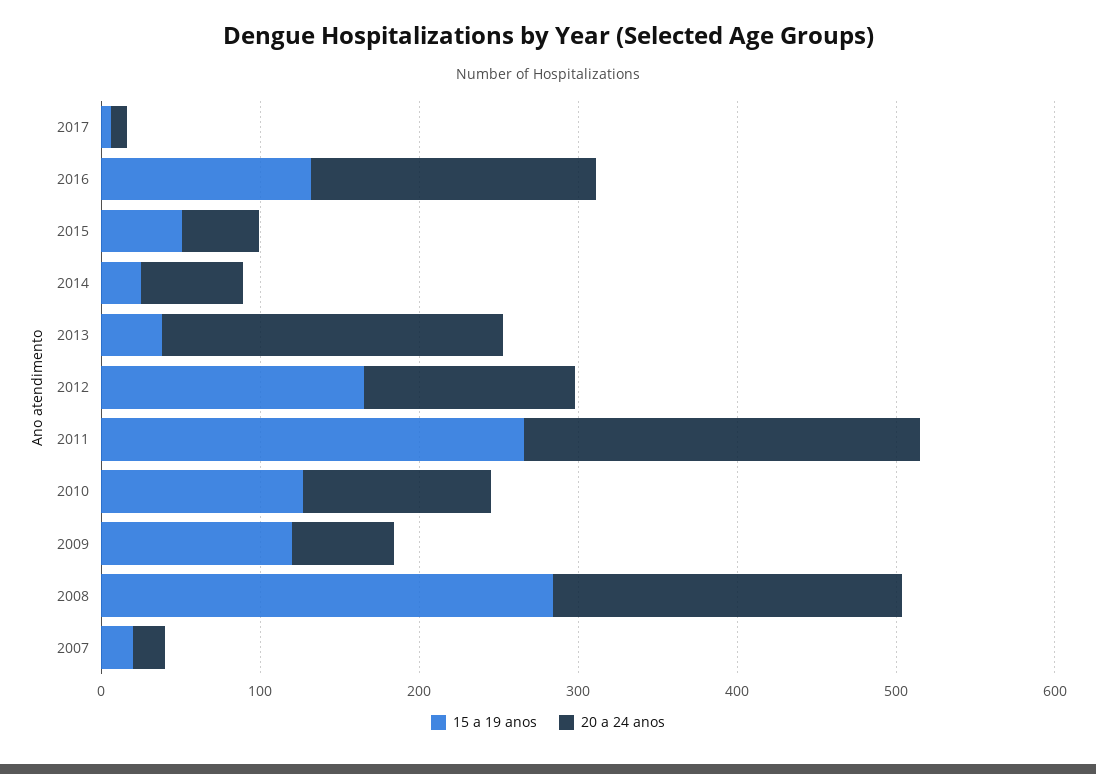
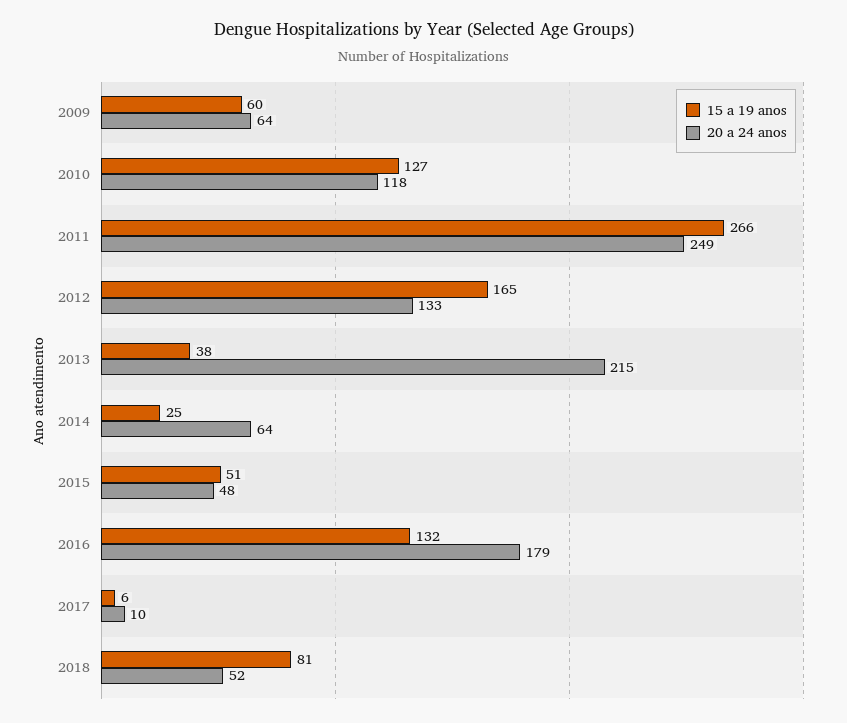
15 a 19 anos, 2009: 120 -> 60
15 a 19 anos, 2008: 280 -> none
20 a 24 anos, 2008: 220 -> none
15 a 19 anos, 2007: 20 -> none
20 a 24 anos, 2007: 20 -> none
15 a 19 anos, 2018: none -> 81
20 a 24 anos, 2018: none -> 52

